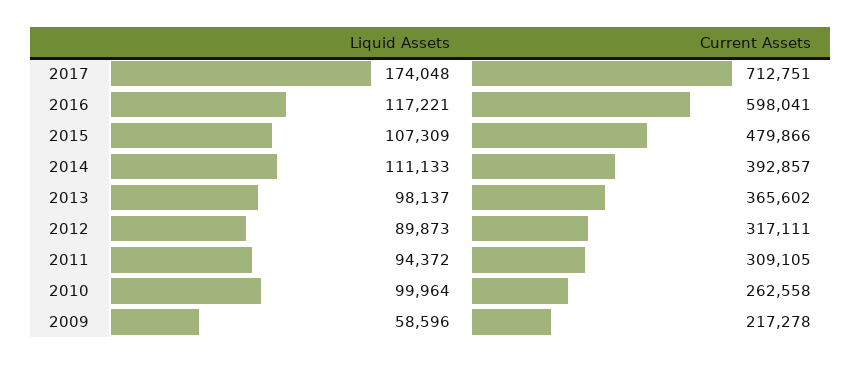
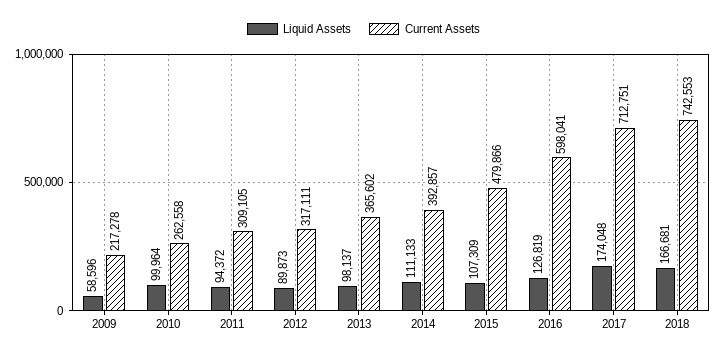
Liquid Assets, 2016: 117221 -> 126819
Liquid Assets, 2018: none -> 166681
Current Assets, 2018: none -> 742553

